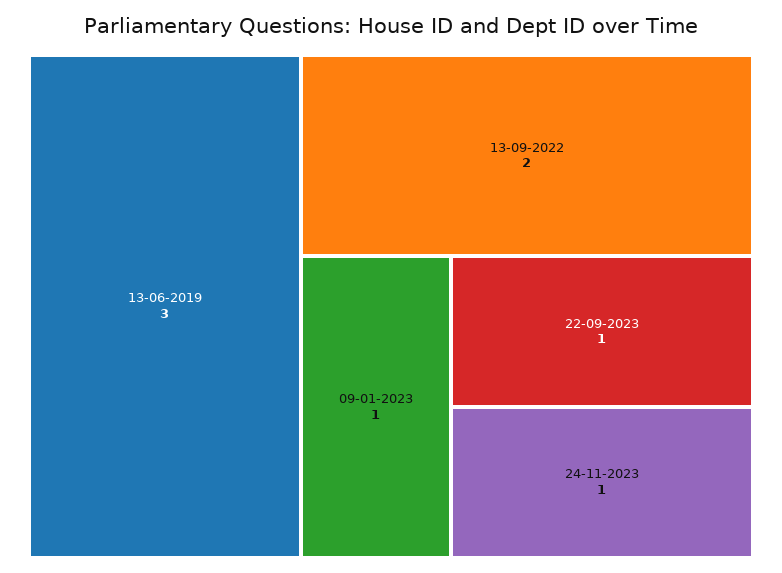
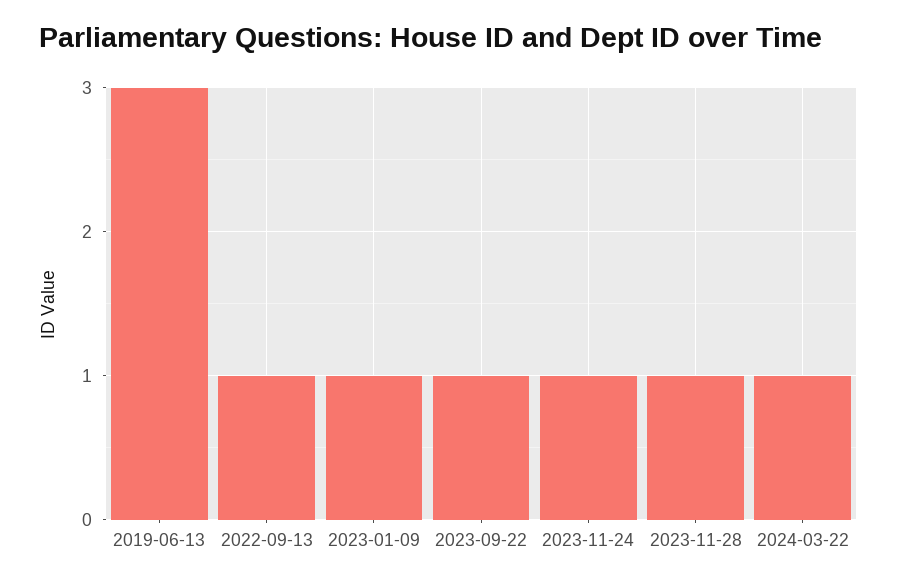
13-09-2022: 2 -> 1
2023-11-28: none -> 1
2024-03-22: none -> 1

